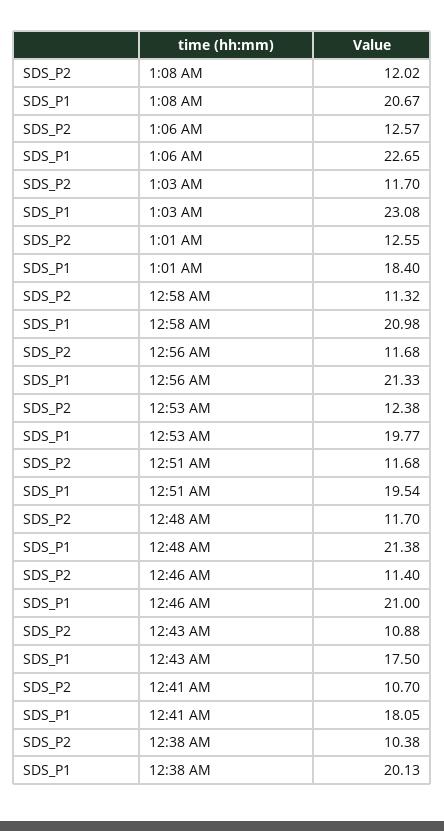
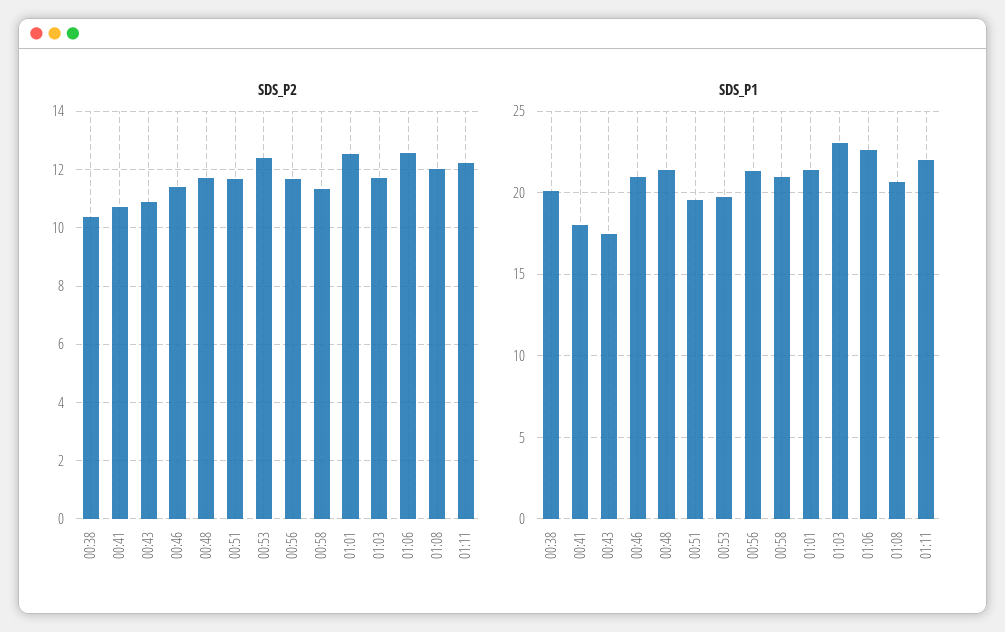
SDS_P1, 1:01 AM: 18.4 -> 21.5
SDS_P2, 01:11: none -> 12.25
SDS_P1, 01:11: none -> 22

